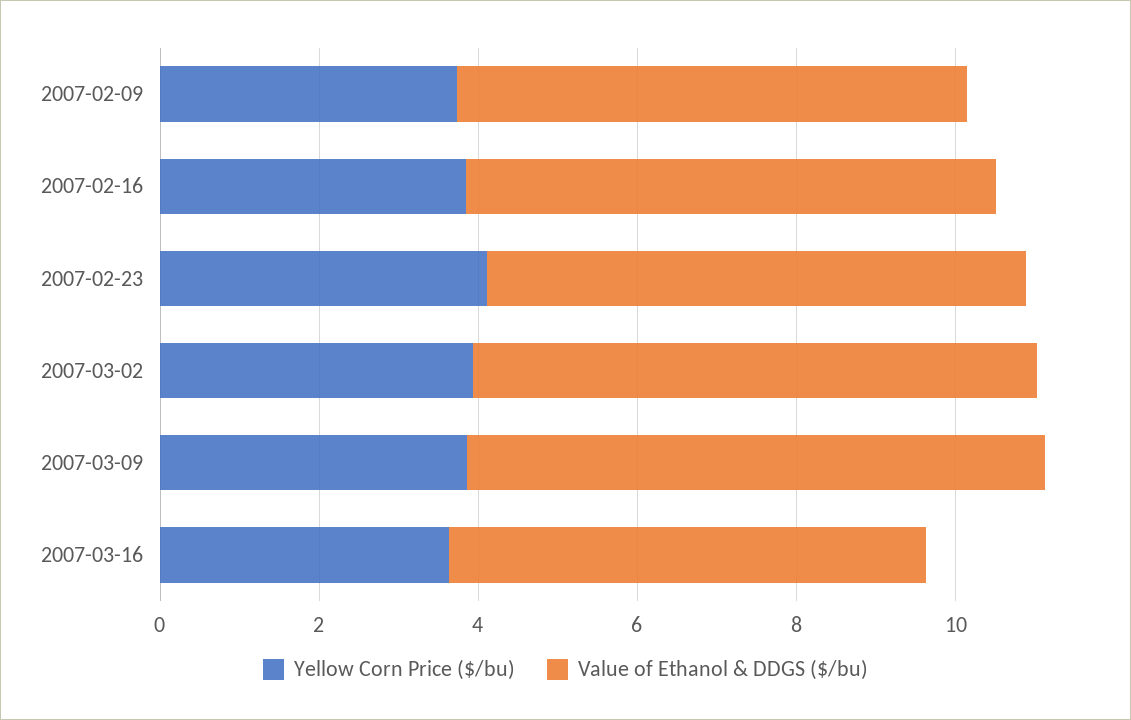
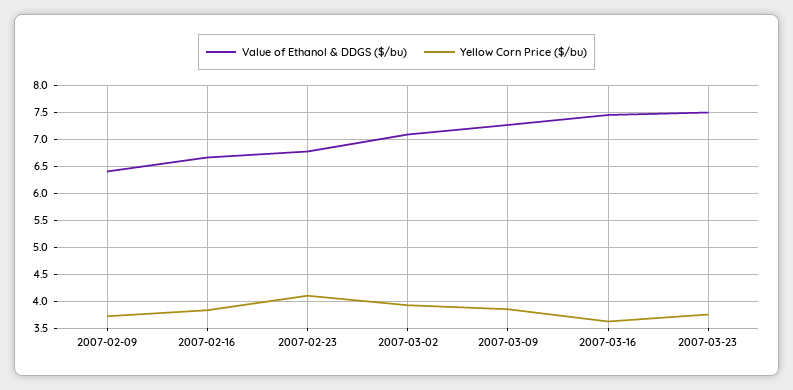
Value of Ethanol & DDGS ($/bu), 2007-03-16: 6 -> 7.5
Value of Ethanol & DDGS ($/bu), 2007-03-23: none -> 7.5
Yellow Corn Price ($/bu), 2007-03-23: none -> 3.75

